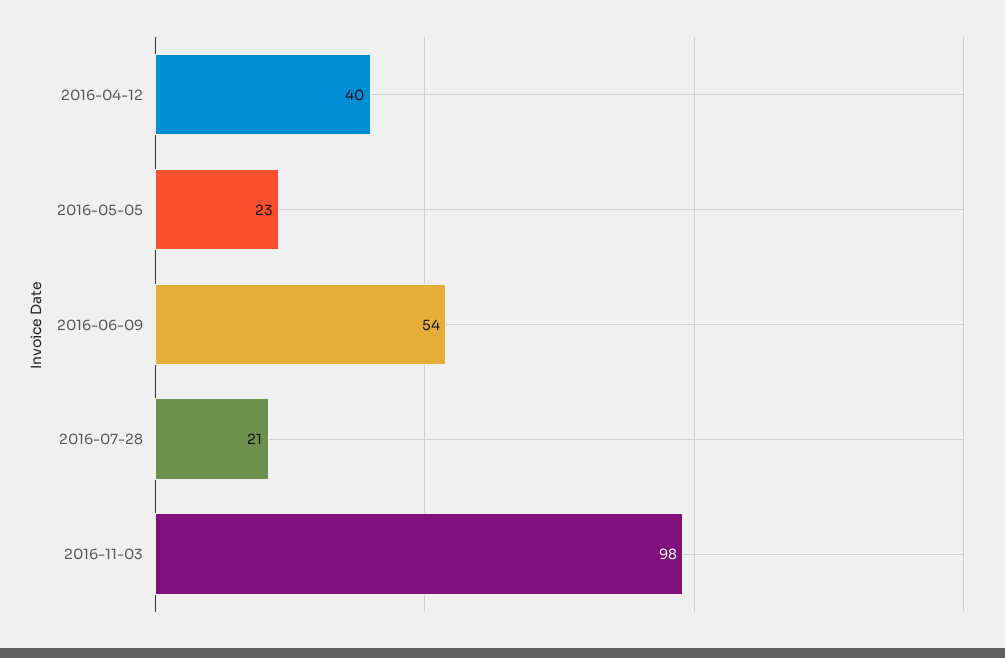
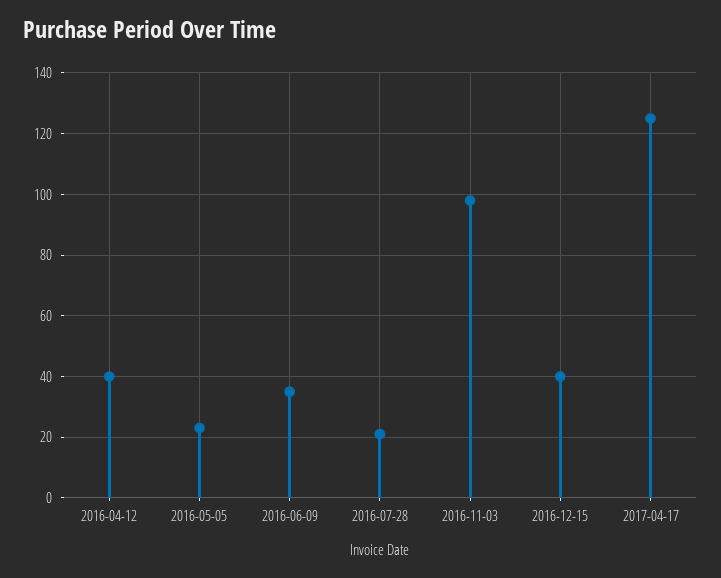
2016-06-09: 54 -> 35
2016-12-15: none -> 40
2017-04-17: none -> 125

